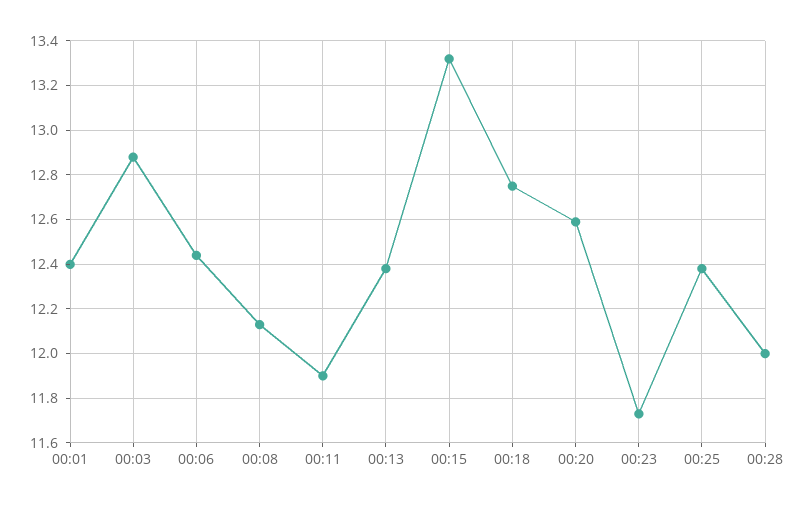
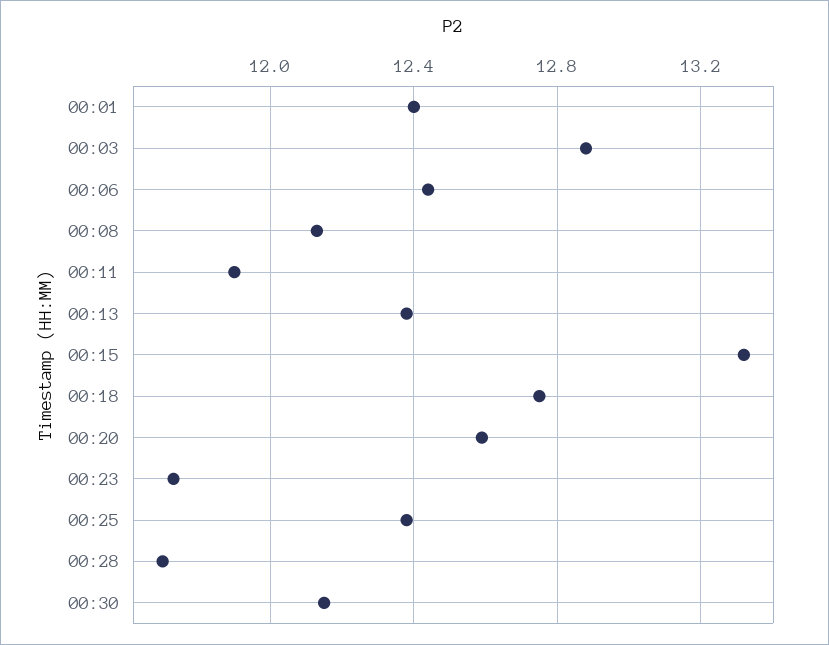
00:28: 12 -> 11.7
00:30: none -> 12.15

